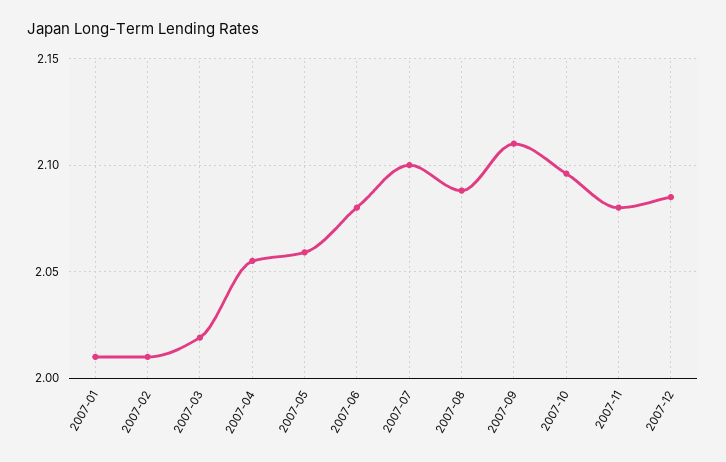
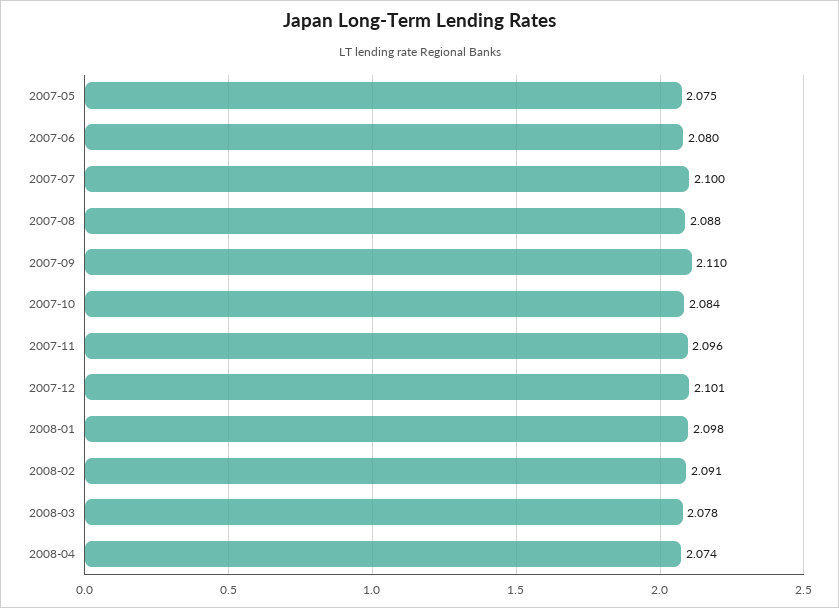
2007-01: 2.01 -> none
2007-02: 2.01 -> none
2007-03: 2.02 -> none
2007-04: 2.055 -> none
2007-05: 2.06 -> 2.075
2007-10: 2.095 -> 2.084
2007-11: 2.08 -> 2.096
2007-12: 2.085 -> 2.101
2008-01: none -> 2.098
2008-02: none -> 2.091
2008-03: none -> 2.078
2008-04: none -> 2.074

